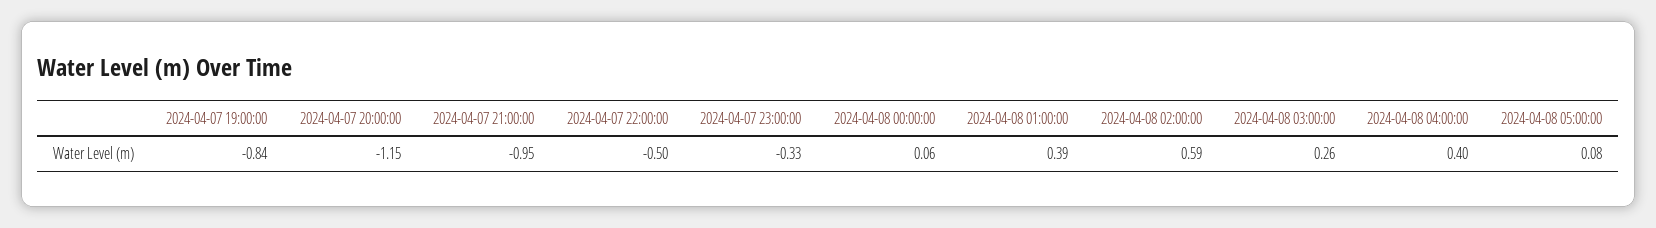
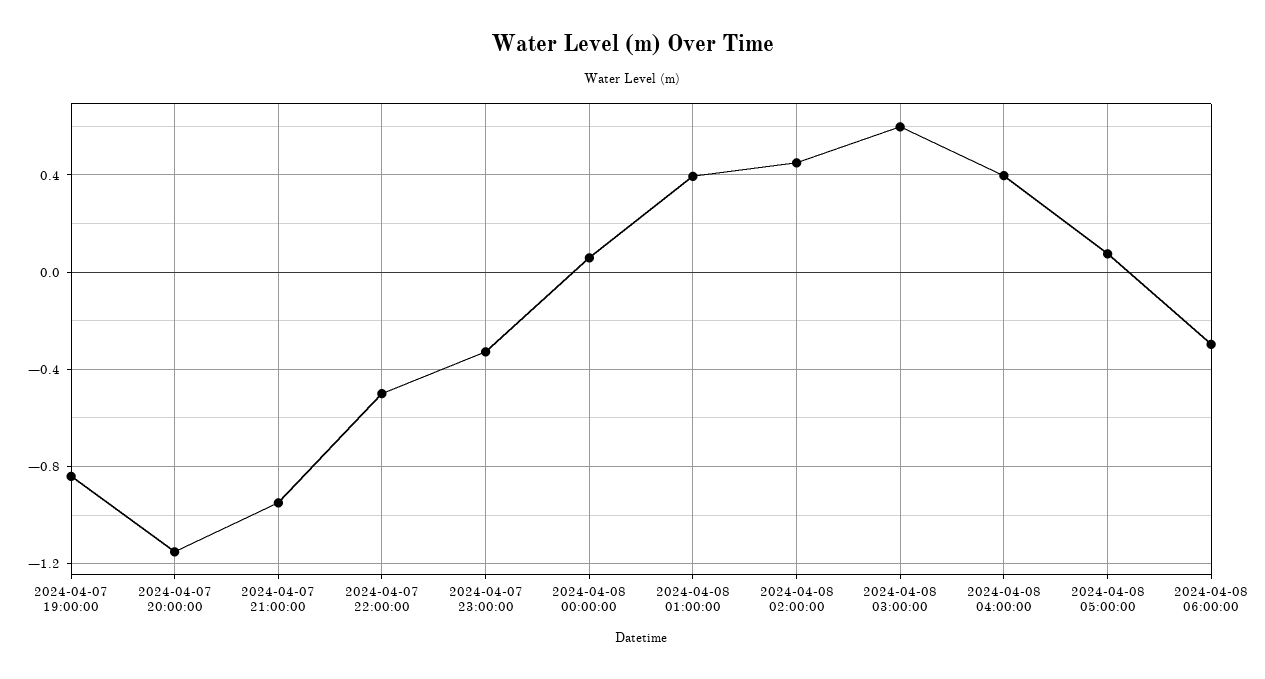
2024-04-08 02:00:00: 0.59 -> 0.45
2024-04-08 03:00:00: 0.26 -> 0.6
2024-04-08 06:00:00: none -> -0.3

